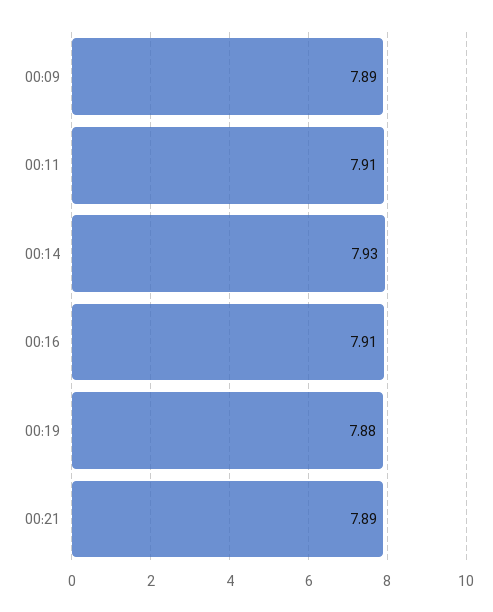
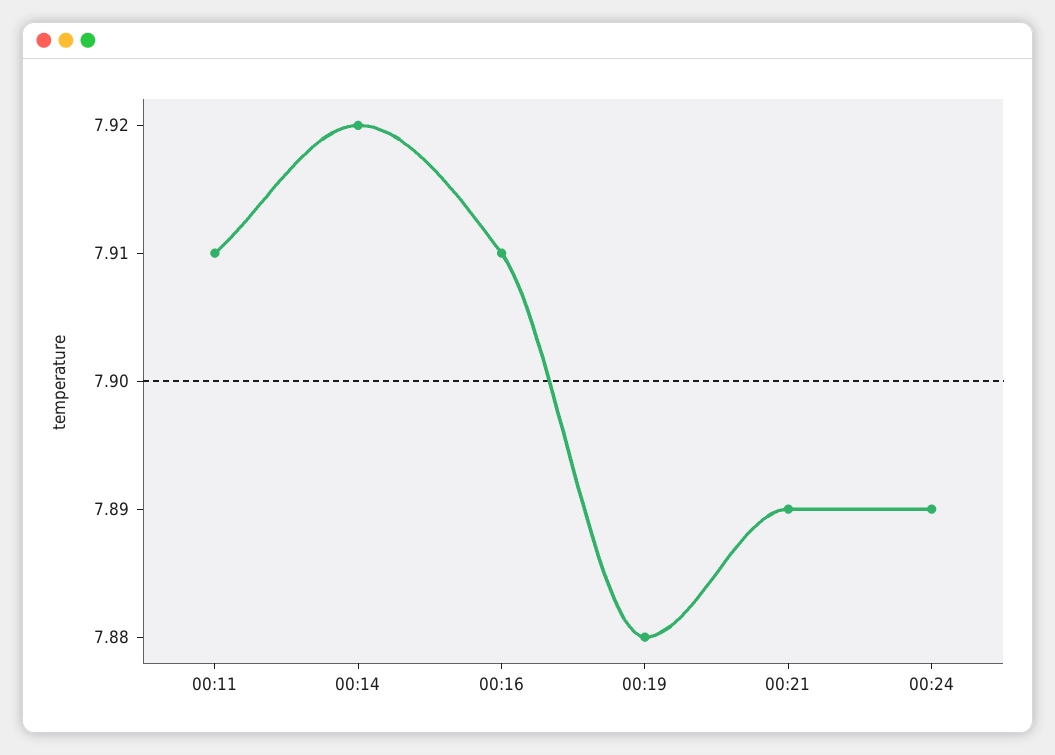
00:09: 7.89 -> none
00:14: 7.93 -> 7.92
00:24: none -> 7.89

